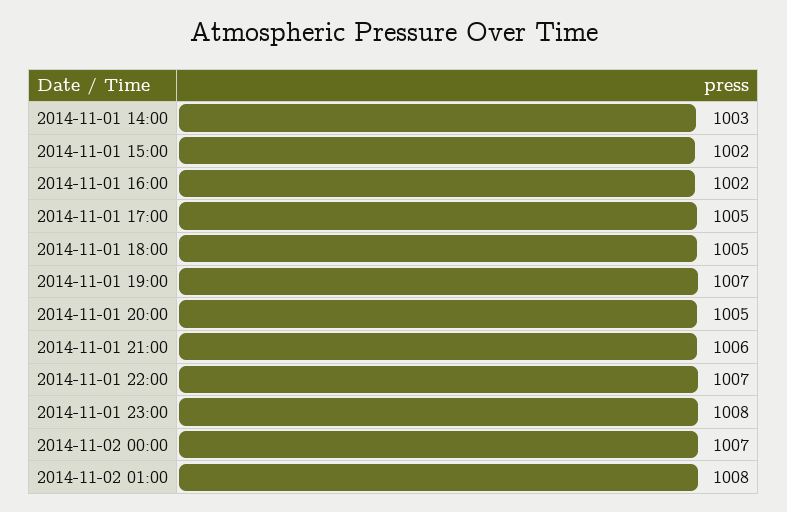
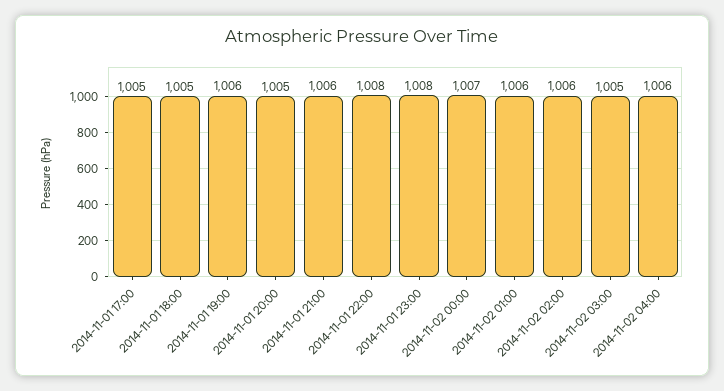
2014-11-01 14:00: 1003 -> none
2014-11-01 15:00: 1002 -> none
2014-11-01 16:00: 1002 -> none
2014-11-01 19:00: 1007 -> 1006
2014-11-01 22:00: 1007 -> 1008
2014-11-02 01:00: 1008 -> 1006
2014-11-02 02:00: none -> 1006
2014-11-02 03:00: none -> 1005
2014-11-02 04:00: none -> 1006

